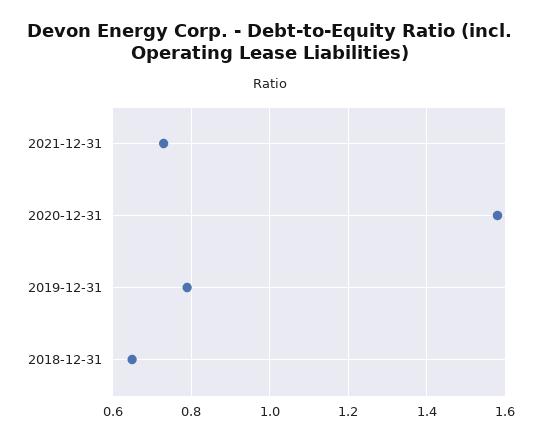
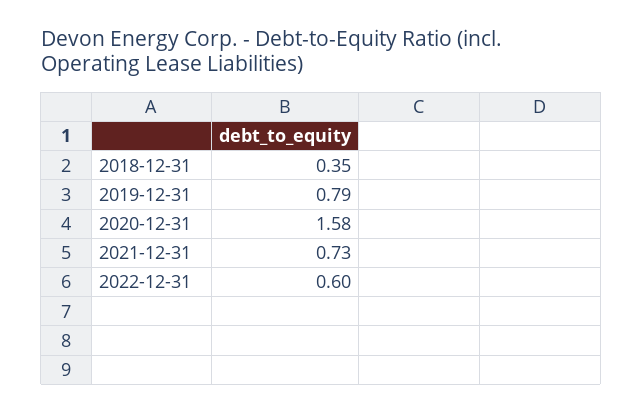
2018-12-31: 0.65 -> 0.35
2022-12-31: none -> 0.6

